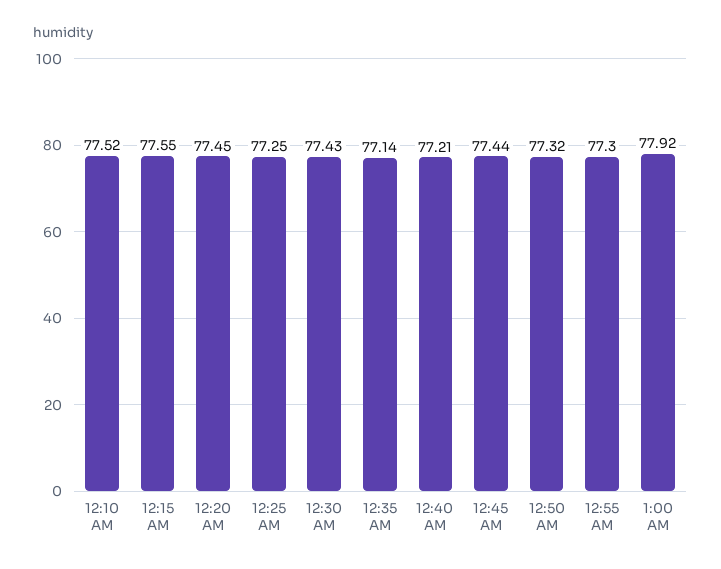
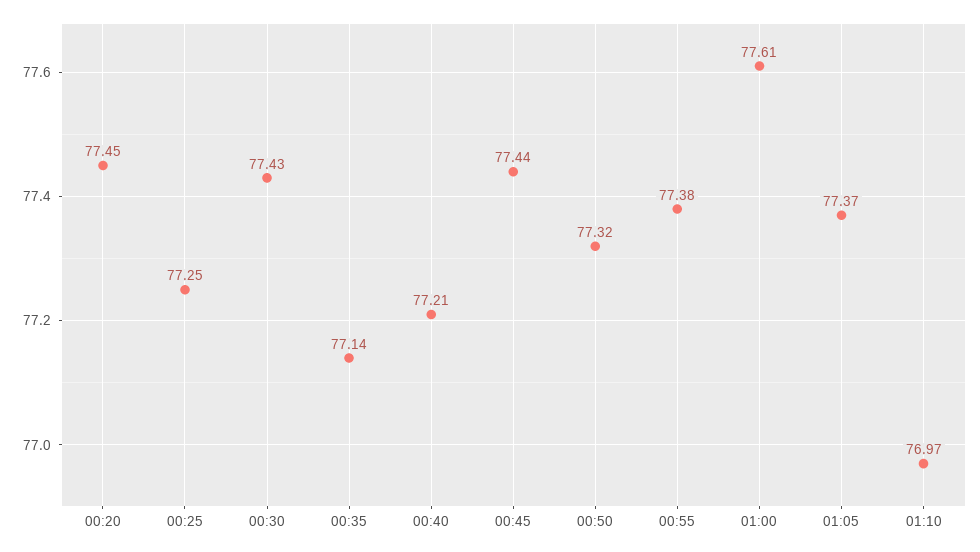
12:10 AM: 77.52 -> none
12:15 AM: 77.55 -> none
12:55 AM: 77.3 -> 77.38
1:00 AM: 77.92 -> 77.61
01:05: none -> 77.37
01:10: none -> 76.97

